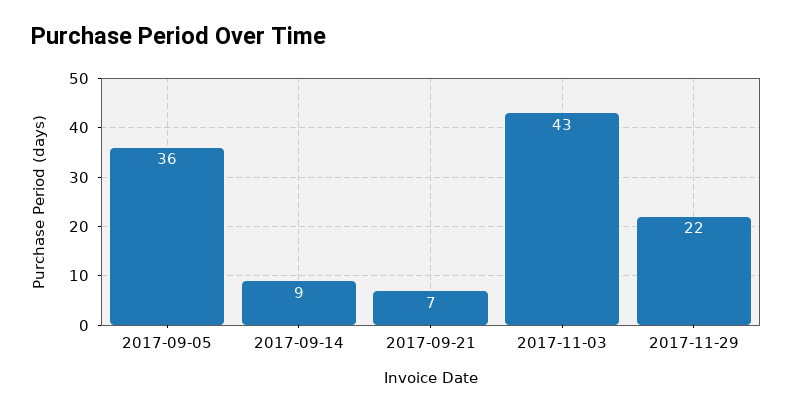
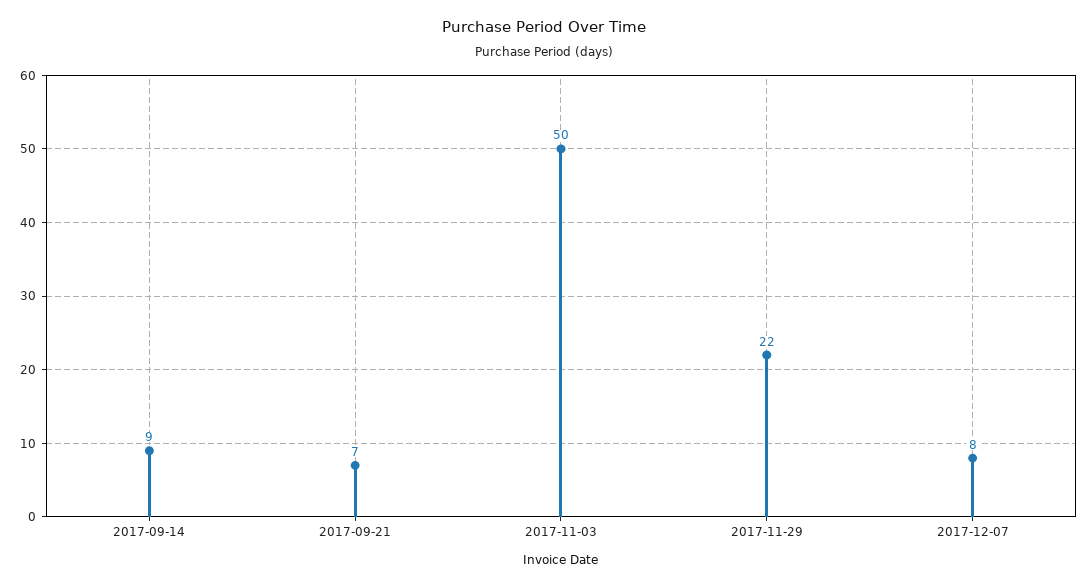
2017-09-05: 36 -> none
2017-11-03: 43 -> 50
2017-12-07: none -> 8

